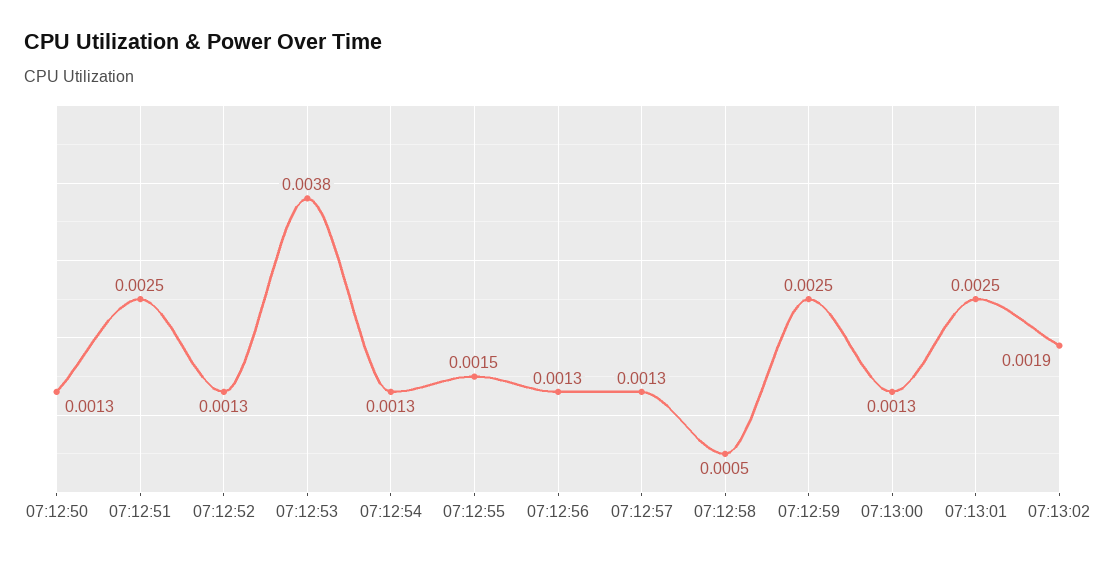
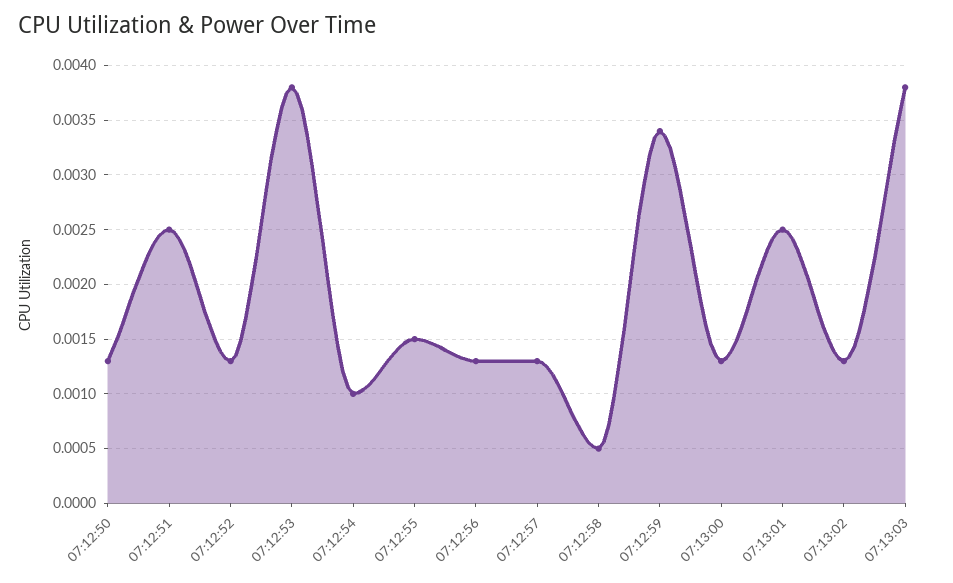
07:12:54: 0.0013 -> 0.001
07:12:59: 0.0025 -> 0.0034
07:13:02: 0.0019 -> 0.0013
07:13:03: none -> 0.0038

